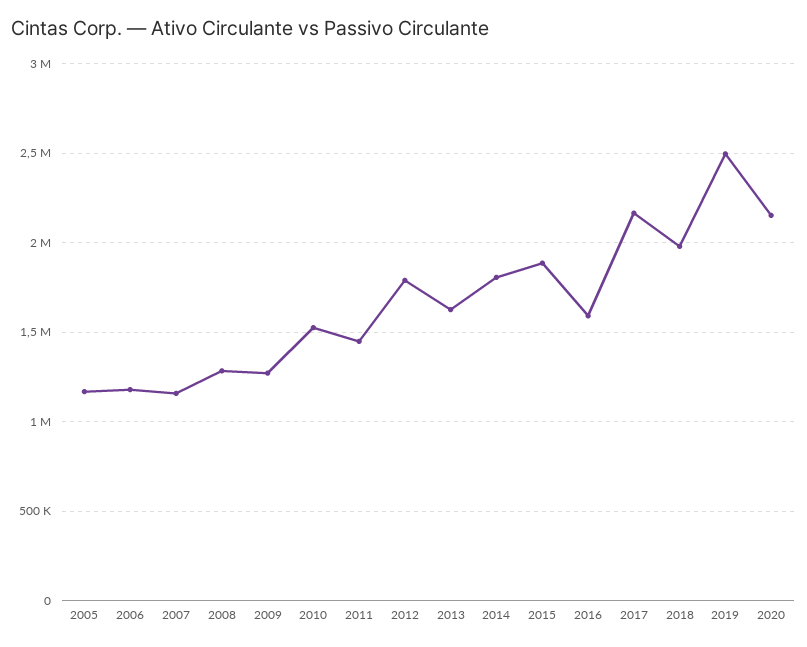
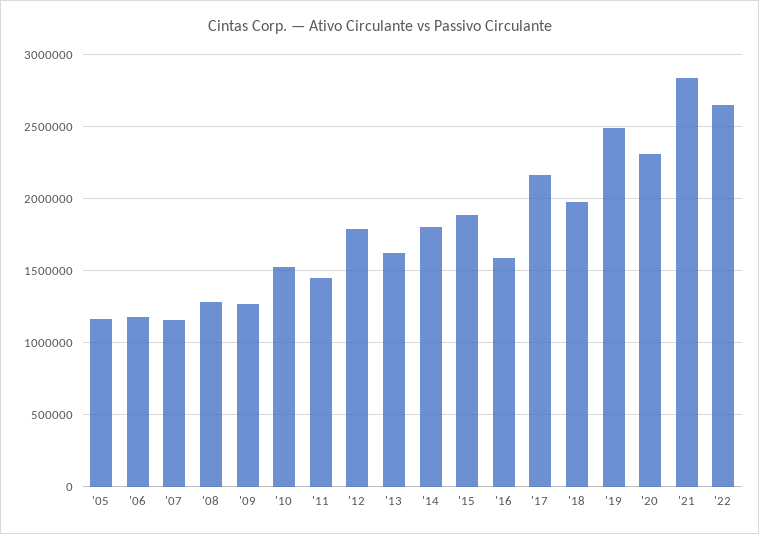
2020: 2150000 -> 2300000
'21: none -> 2850000
'22: none -> 2650000

